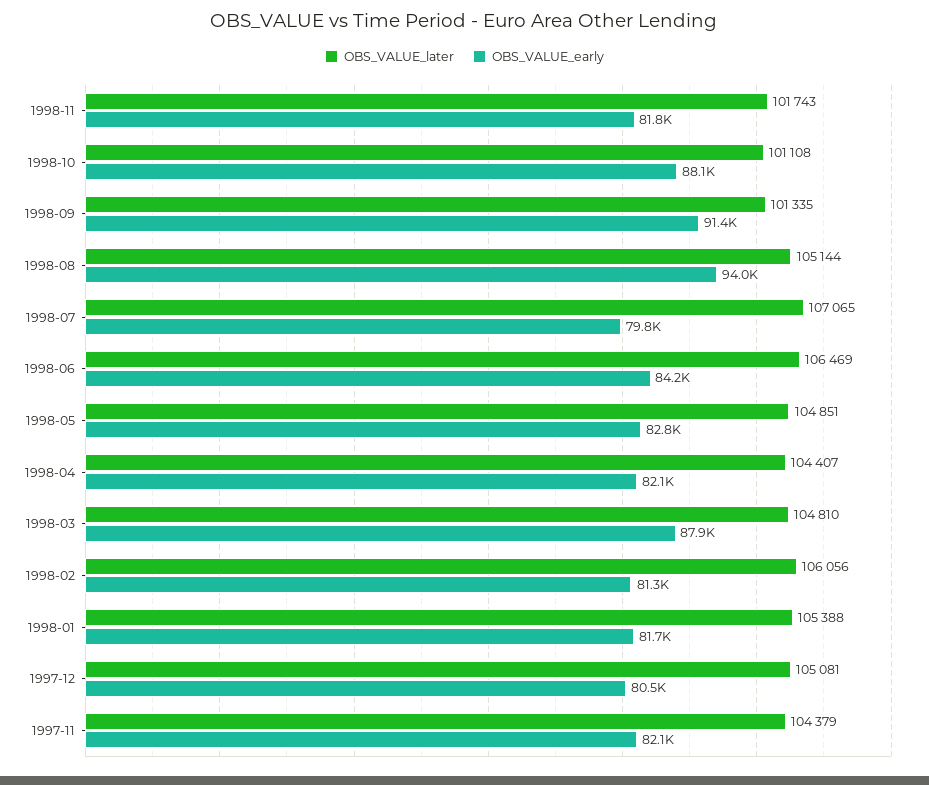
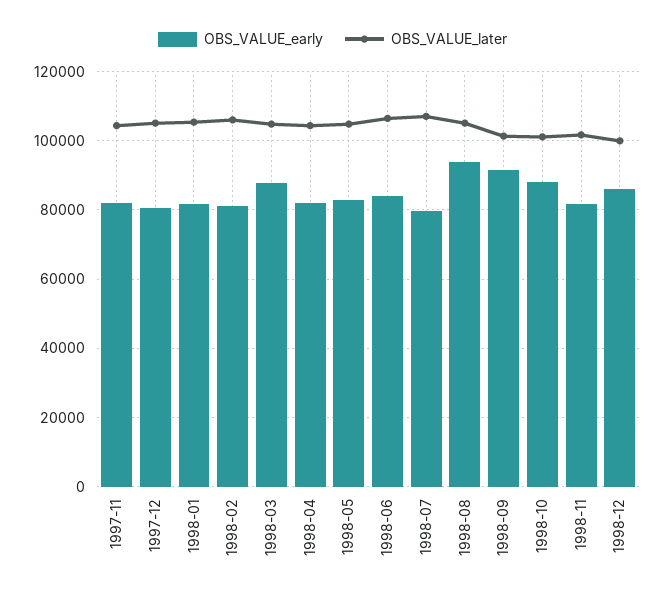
OBS_VALUE_early, 1998-12: none -> 86000
OBS_VALUE_later, 1998-12: none -> 100000

